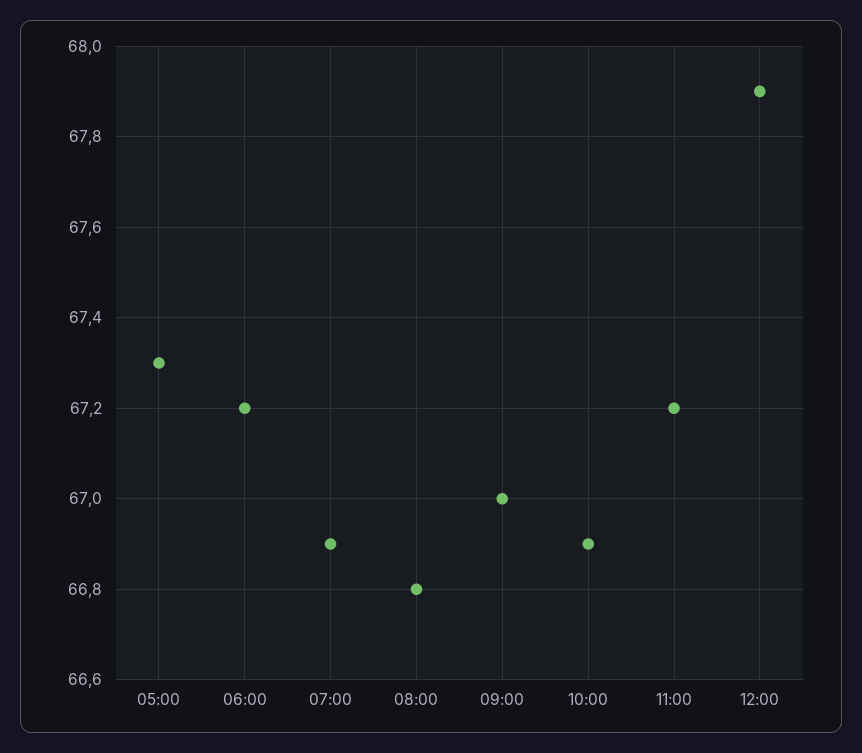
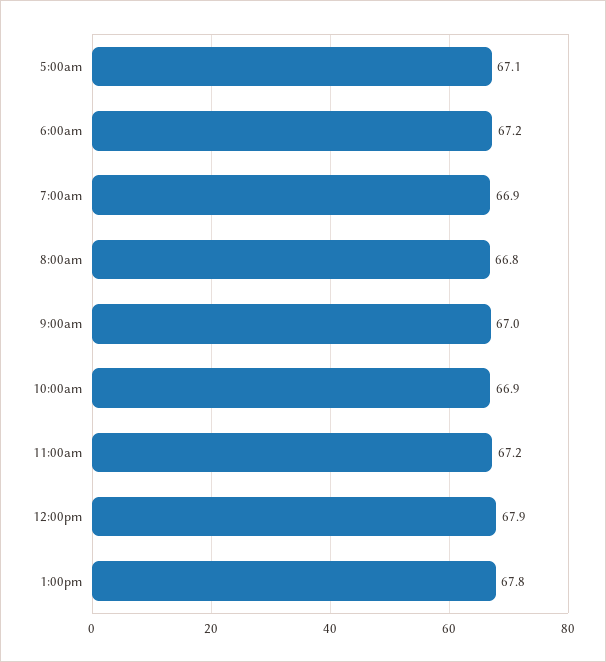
05:00: 67.3 -> 67.1
1:00pm: none -> 67.8

